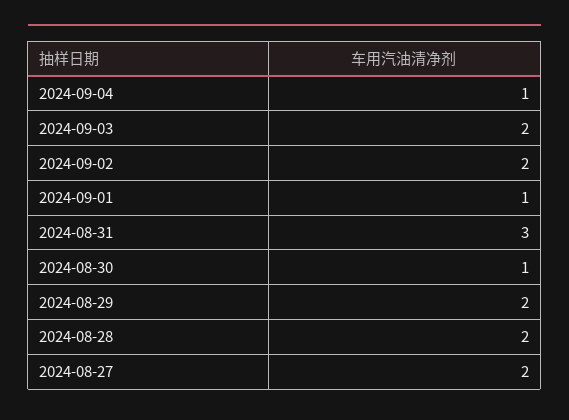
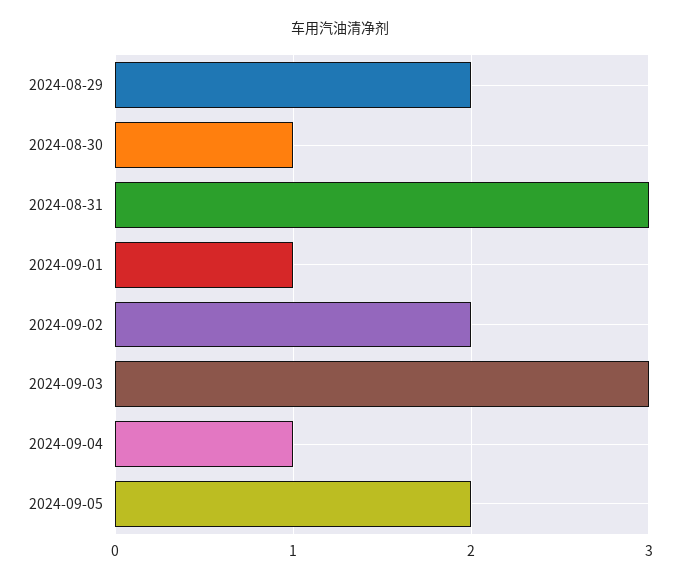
2024-09-03: 2 -> 3
2024-08-28: 2 -> none
2024-08-27: 2 -> none
2024-09-05: none -> 2

